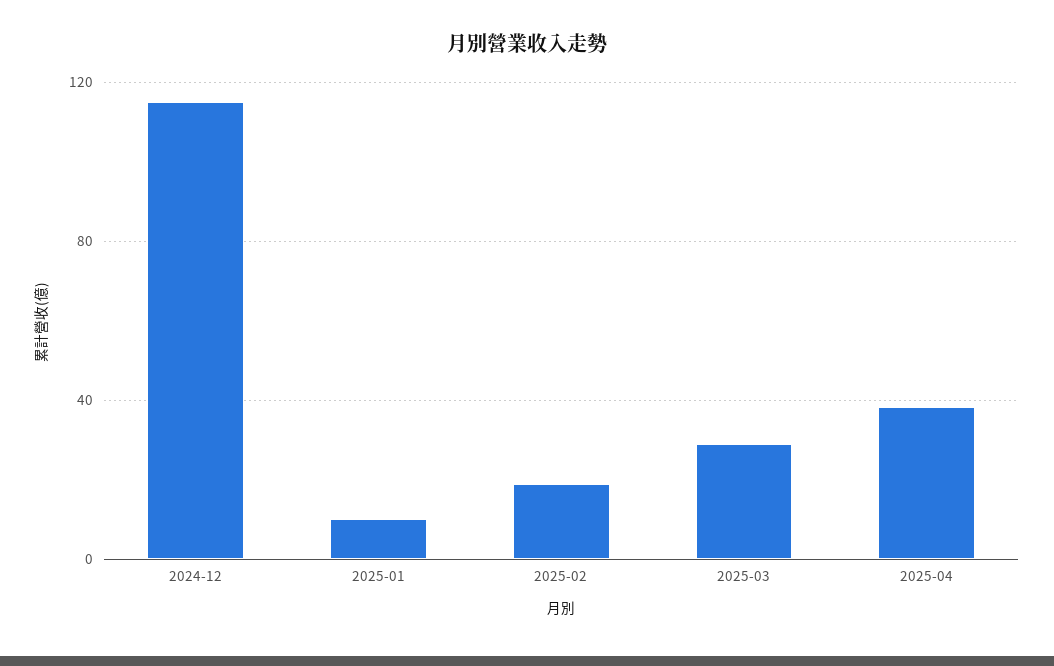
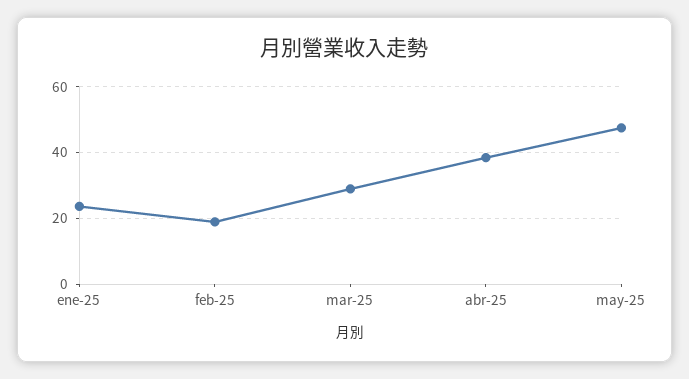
2024-12: 115 -> none
2025-01: 10 -> 24
may-25: none -> 48

